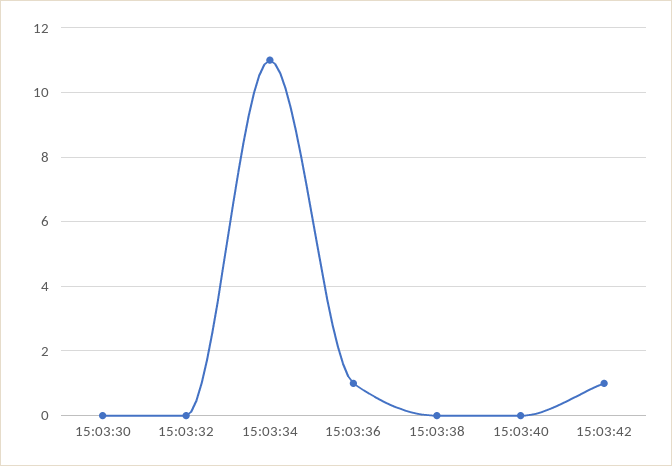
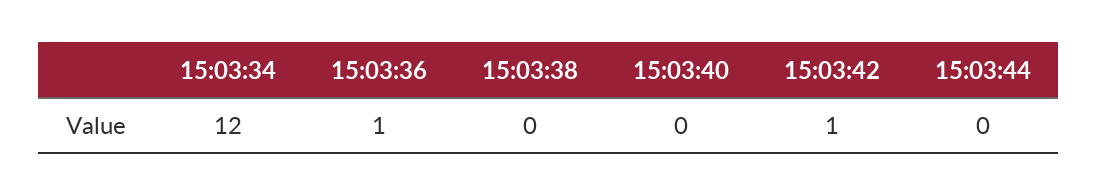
15:03:30: 0 -> none
15:03:32: 0 -> none
15:03:34: 11 -> 12
15:03:44: none -> 0

